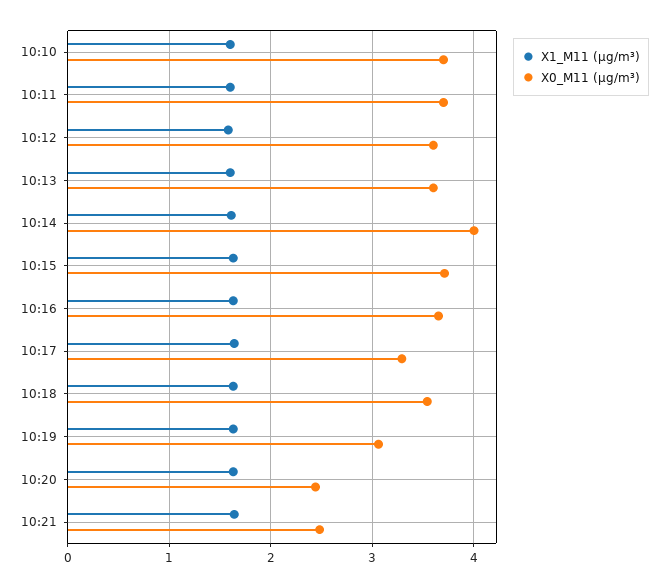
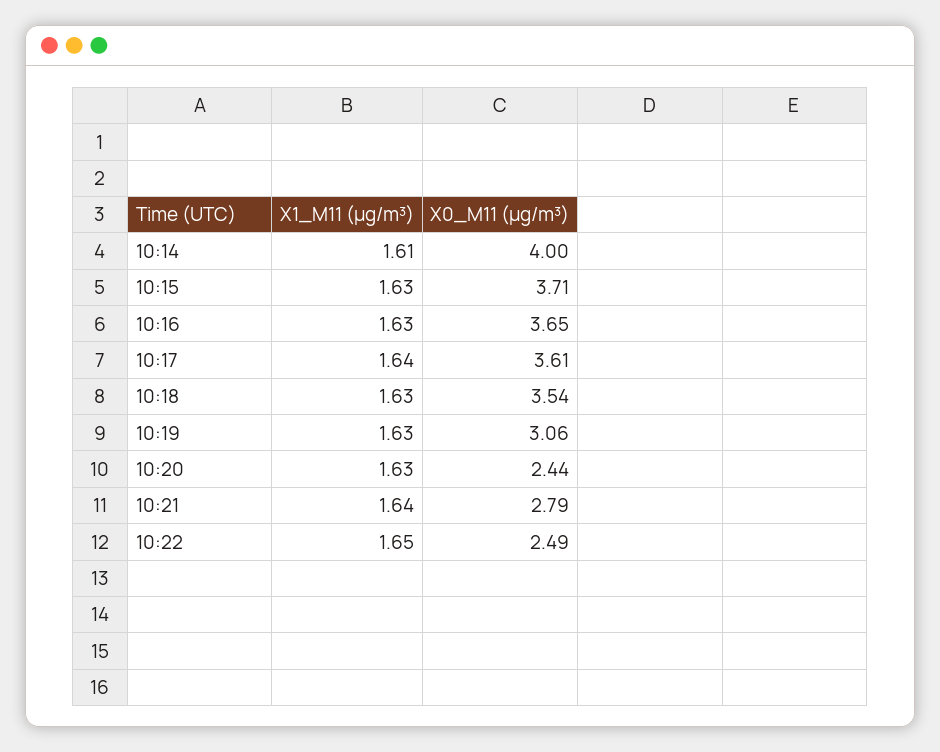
X1_M11 (μg/m³), 10:10: 1.6 -> none
X0_M11 (μg/m³), 10:10: 3.7 -> none
X1_M11 (μg/m³), 10:11: 1.6 -> none
X0_M11 (μg/m³), 10:11: 3.7 -> none
X1_M11 (μg/m³), 10:12: 1.6 -> none
X0_M11 (μg/m³), 10:12: 3.6 -> none
X1_M11 (μg/m³), 10:13: 1.6 -> none
X0_M11 (μg/m³), 10:13: 3.6 -> none
X0_M11 (μg/m³), 10:17: 3.3 -> 3.61
X0_M11 (μg/m³), 10:21: 2.5 -> 2.79
X1_M11 (μg/m³), 10:22: none -> 1.65
X0_M11 (μg/m³), 10:22: none -> 2.49

